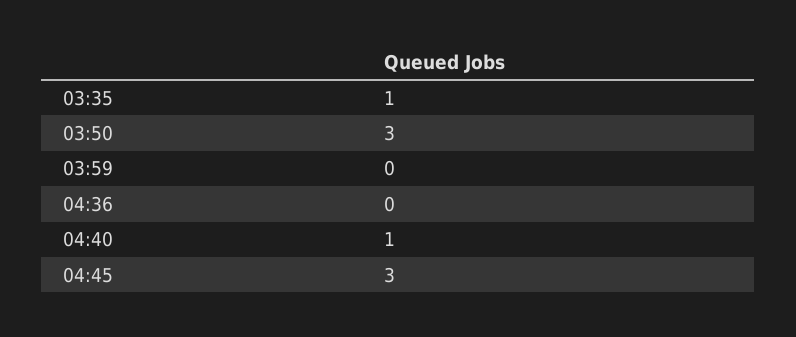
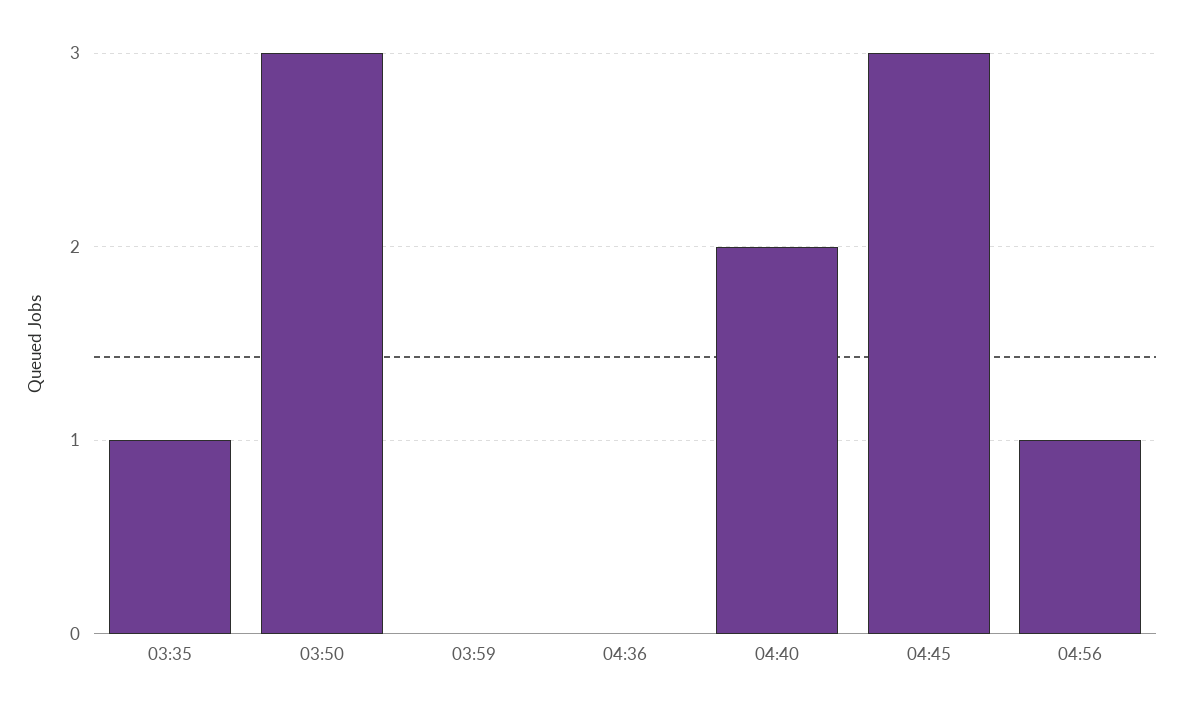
04:40: 1 -> 2
04:56: none -> 1

